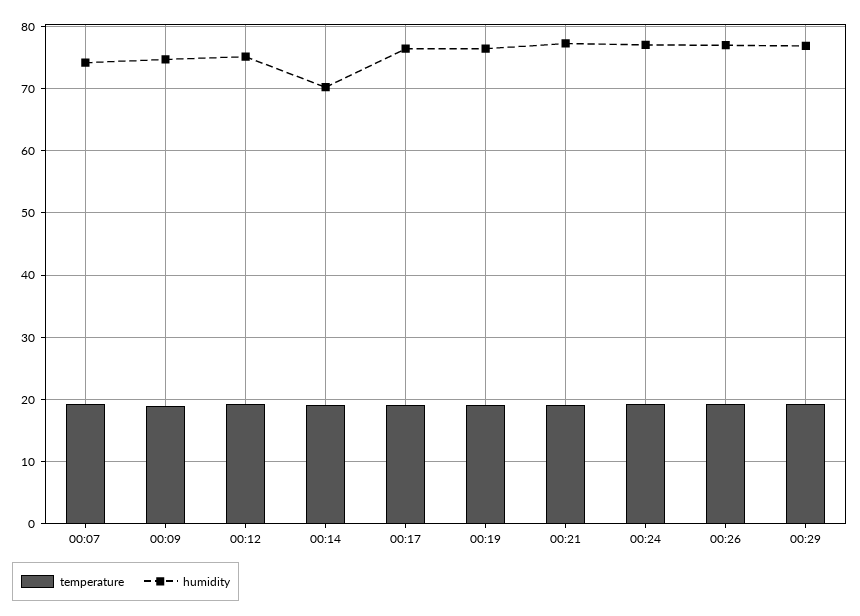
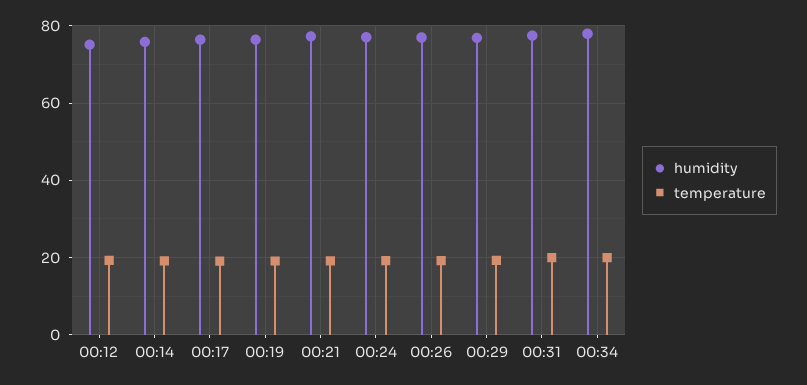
temperature, 00:07: 19 -> none
humidity, 00:07: 74 -> none
temperature, 00:09: 19 -> none
humidity, 00:09: 75 -> none
humidity, 00:14: 70 -> 76
humidity, 00:31: none -> 78
temperature, 00:31: none -> 20
humidity, 00:34: none -> 78
temperature, 00:34: none -> 20

